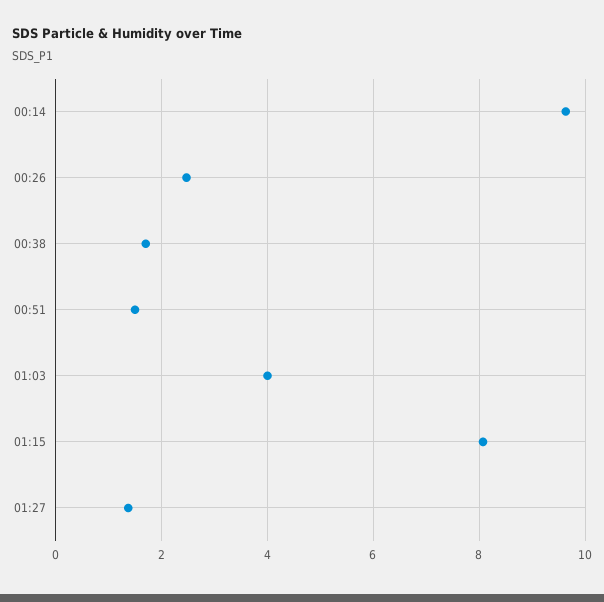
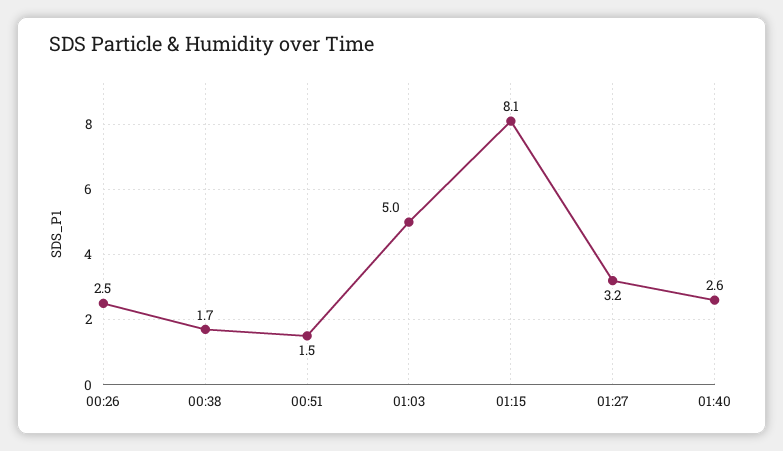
00:14: 9.6 -> none
01:03: 4 -> 5
01:27: 1.4 -> 3.2
01:40: none -> 2.6

